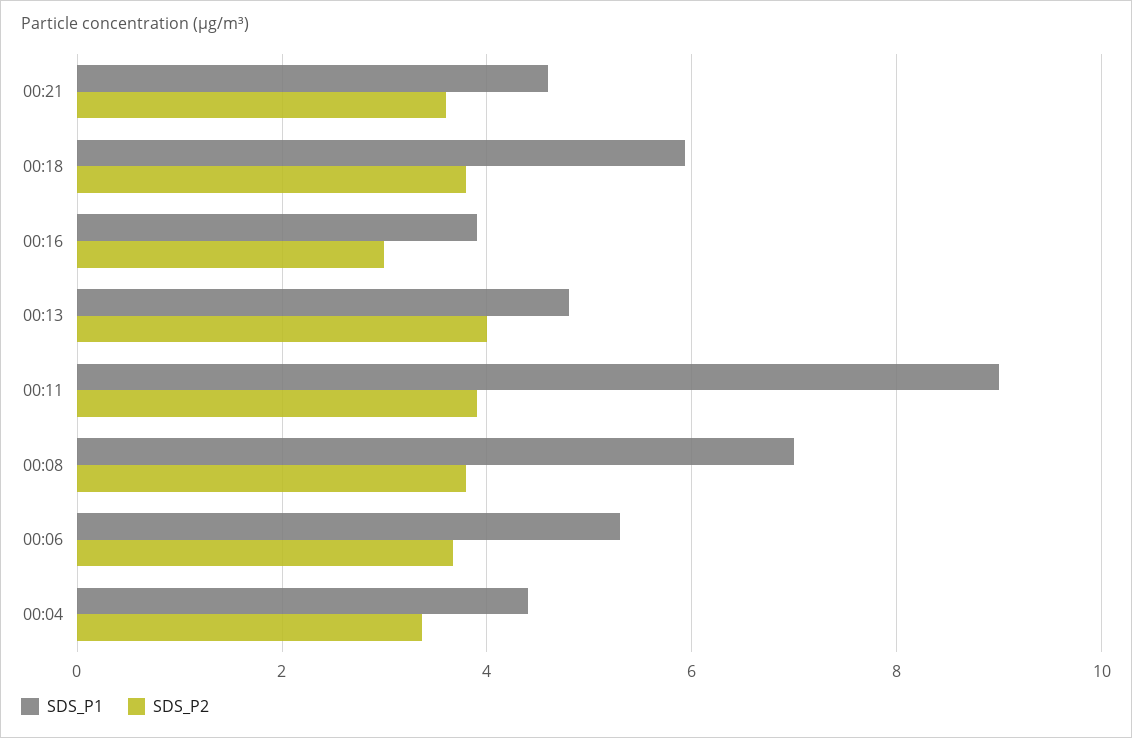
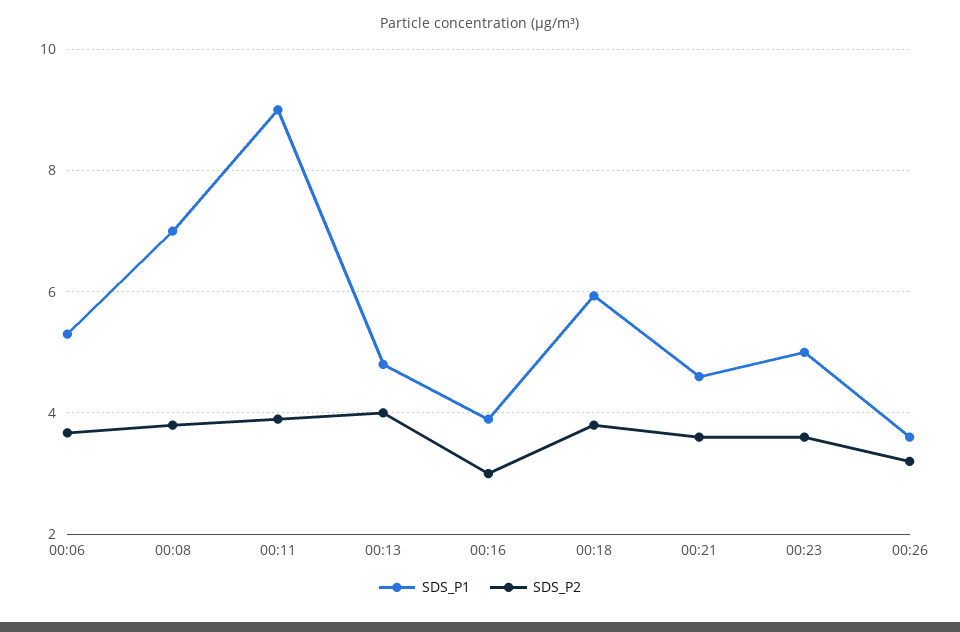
SDS_P1, 00:04: 4.4 -> none
SDS_P2, 00:04: 3.4 -> none
SDS_P1, 00:23: none -> 5
SDS_P2, 00:23: none -> 3.6
SDS_P1, 00:26: none -> 3.6
SDS_P2, 00:26: none -> 3.2

